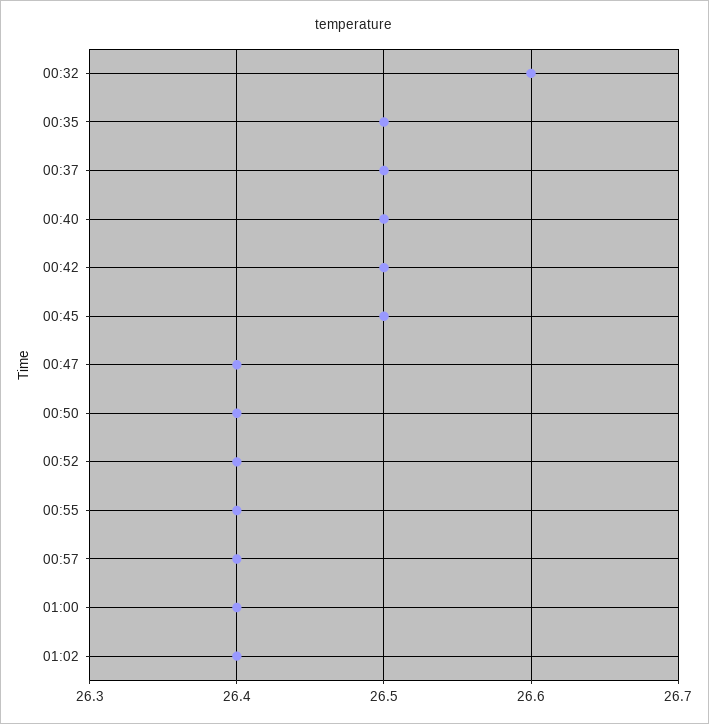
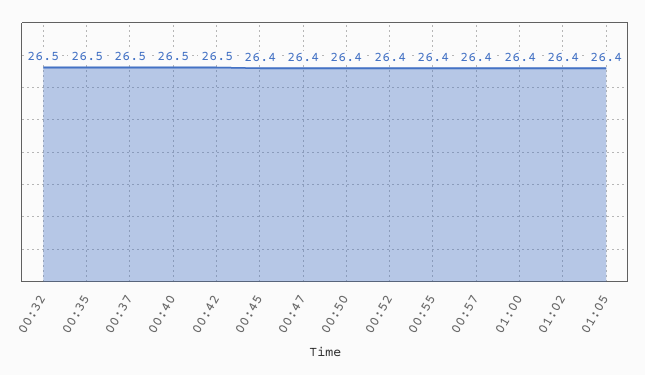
00:32: 26.6 -> 26.5
00:45: 26.5 -> 26.4
01:05: none -> 26.4

